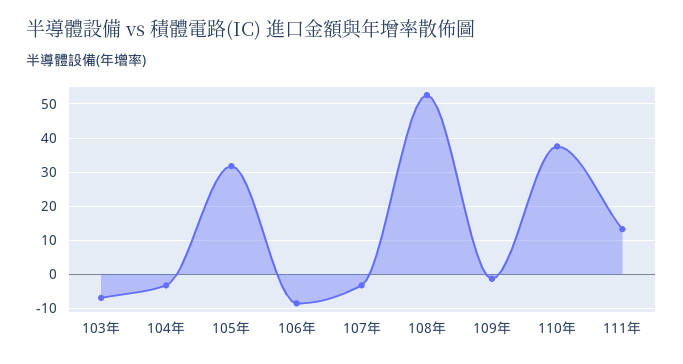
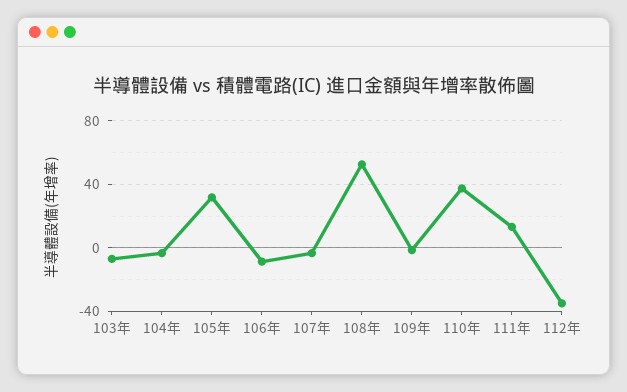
112年: none -> -35

